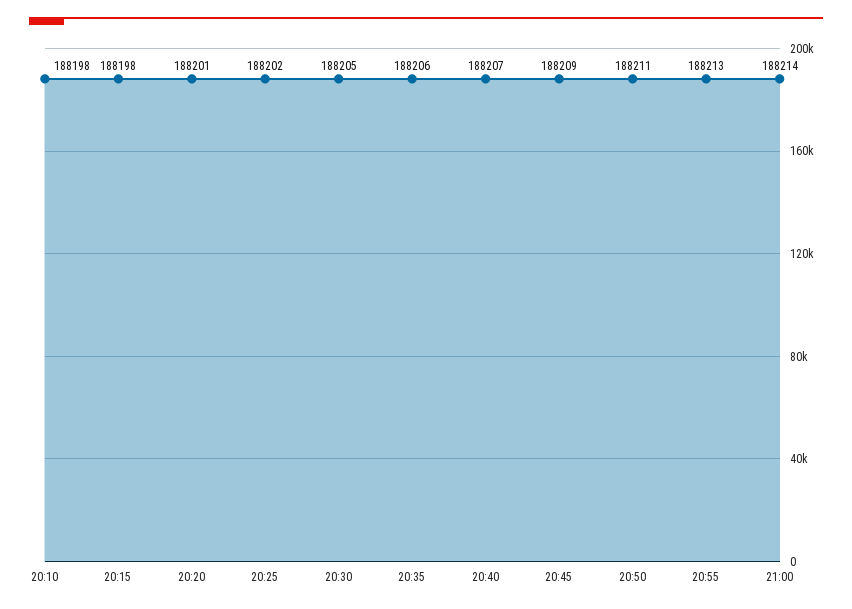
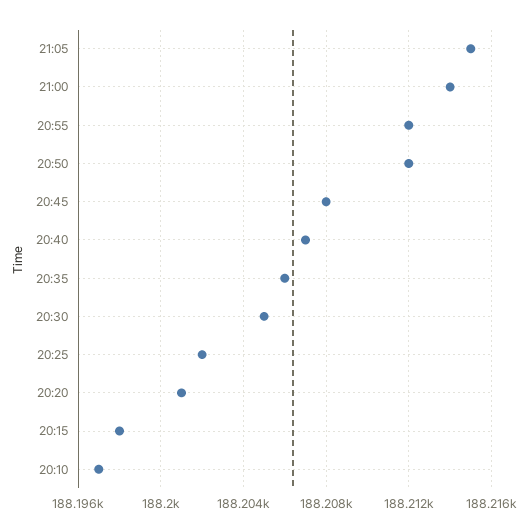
20:10: 188198 -> 188197
20:45: 188209 -> 188208
20:50: 188211 -> 188212
20:55: 188213 -> 188212
21:05: none -> 188215

